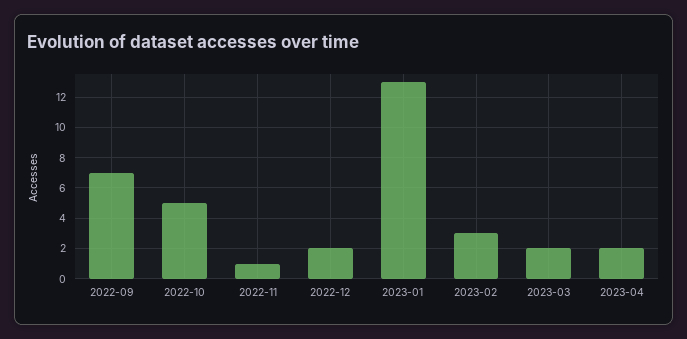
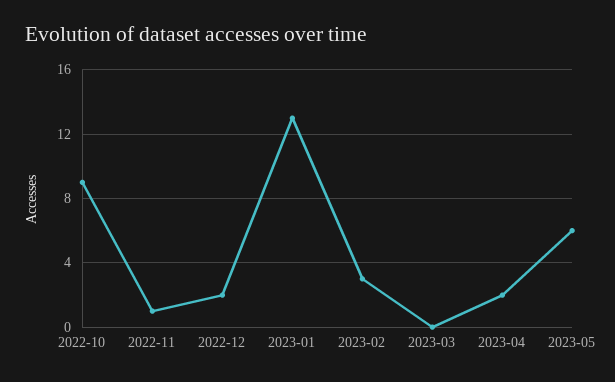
2022-09: 7 -> none
2022-10: 5 -> 9
2023-03: 2 -> 0
2023-05: none -> 6

